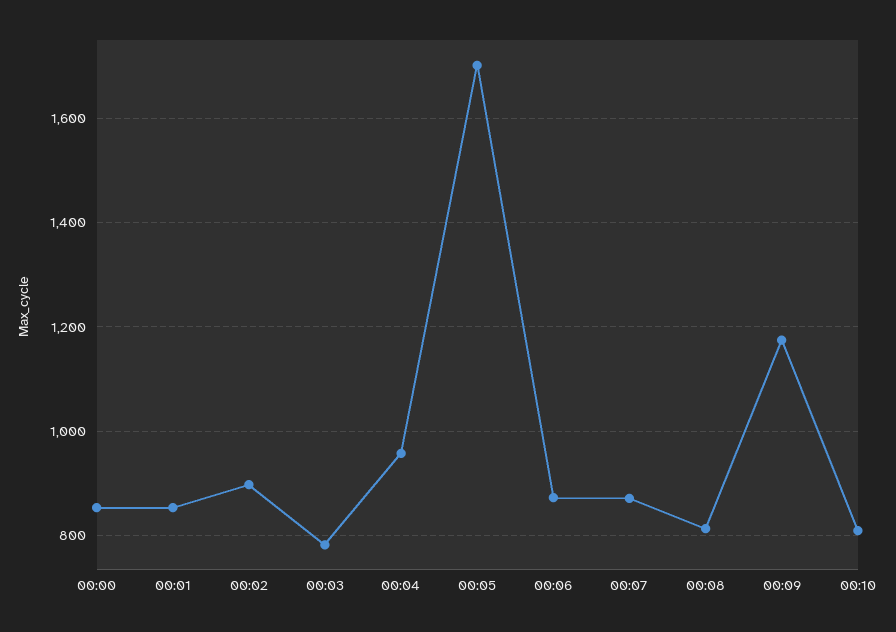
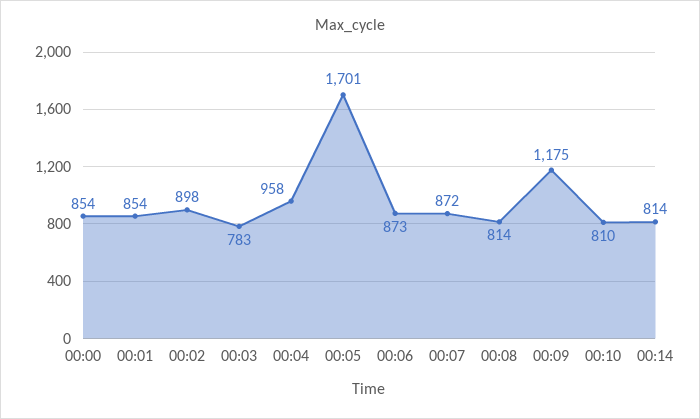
00:14: none -> 814

